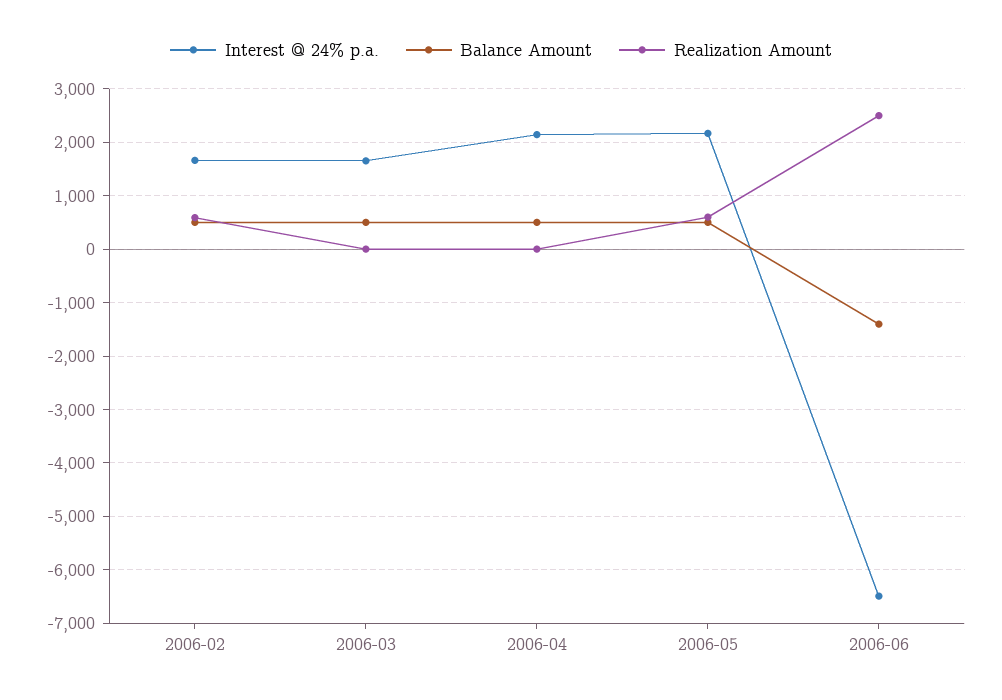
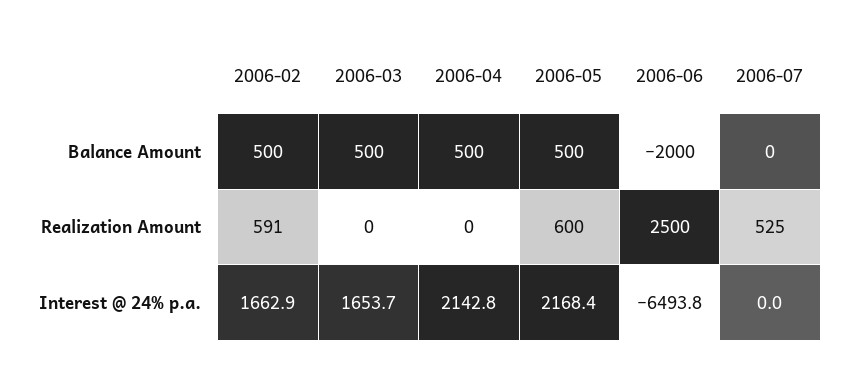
Balance Amount, 2006-06: -1400 -> -2000
Balance Amount, 2006-07: none -> 0
Realization Amount, 2006-07: none -> 525
Interest @ 24% p.a., 2006-07: none -> 0

